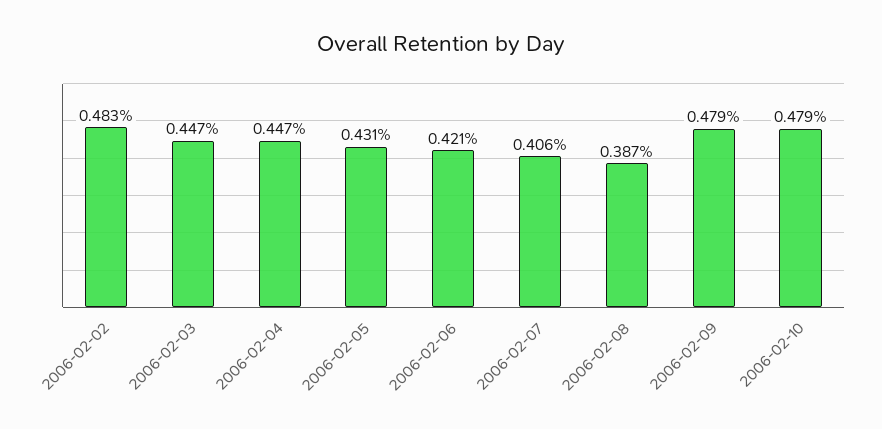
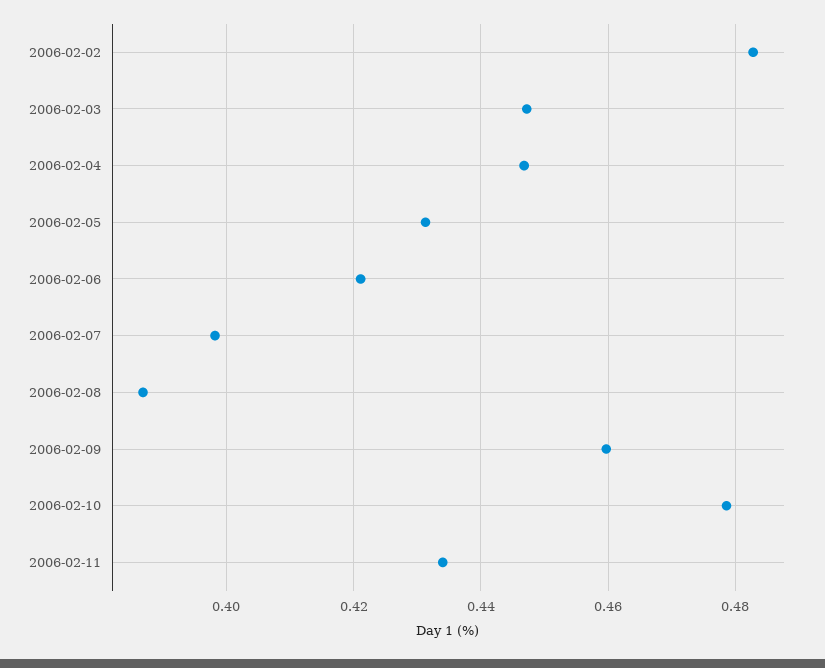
2006-02-07: 0.406 -> 0.398
2006-02-09: 0.479 -> 0.46
2006-02-11: none -> 0.434

